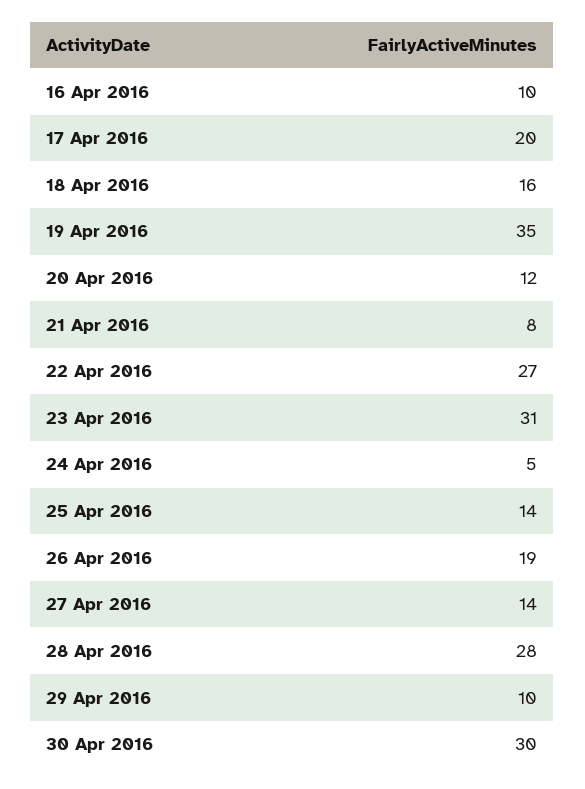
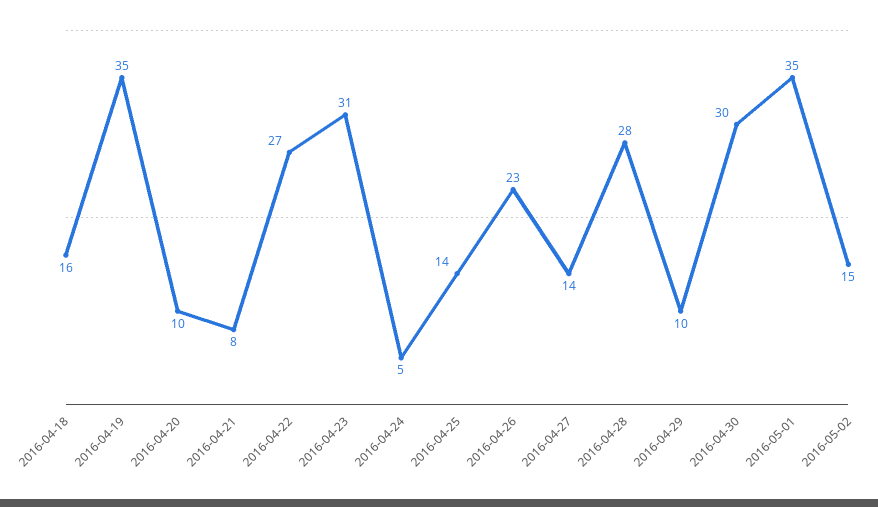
16 Apr 2016: 10 -> none
17 Apr 2016: 20 -> none
20 Apr 2016: 12 -> 10
26 Apr 2016: 19 -> 23
2016-05-01: none -> 35
2016-05-02: none -> 15

